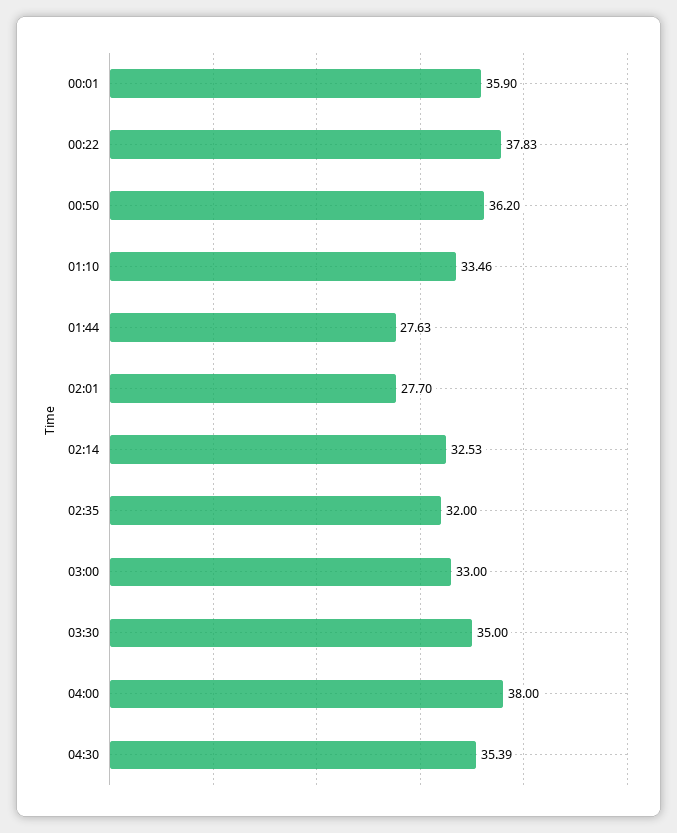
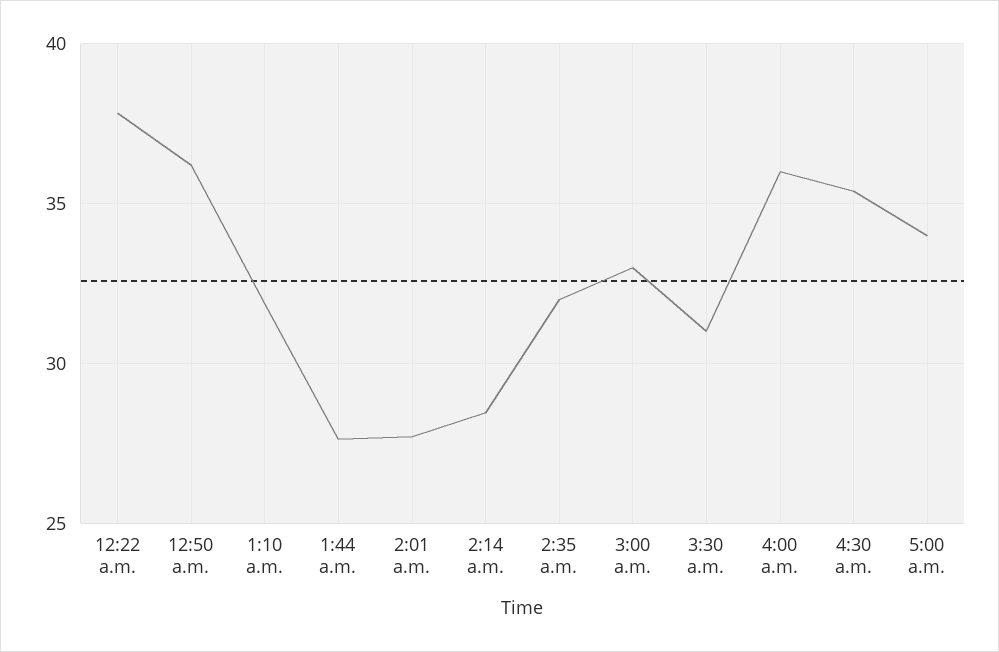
00:01: 35.9 -> none
01:10: 33.46 -> 32
02:14: 32.53 -> 28.5
03:30: 35 -> 31
04:00: 38 -> 36
5:00 a.m.: none -> 34

